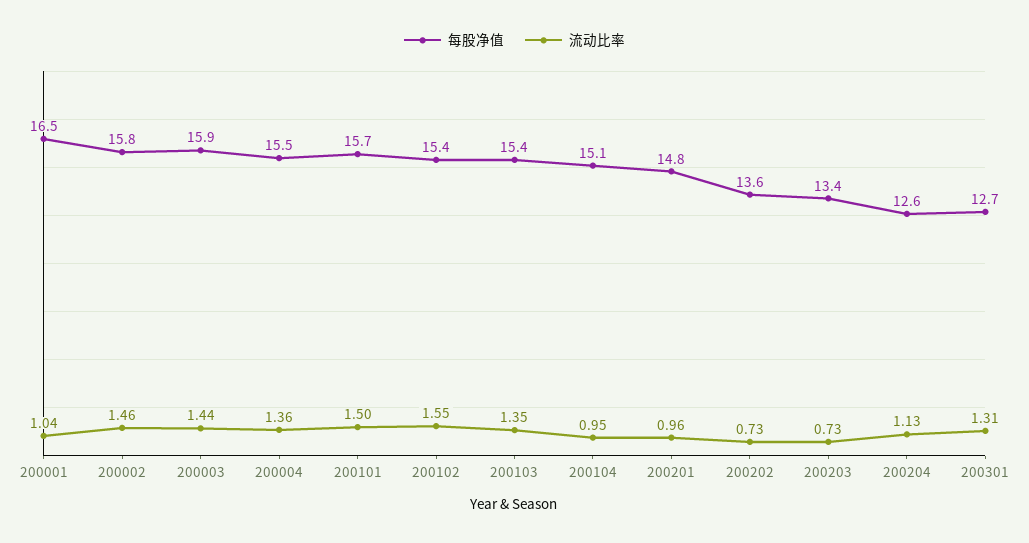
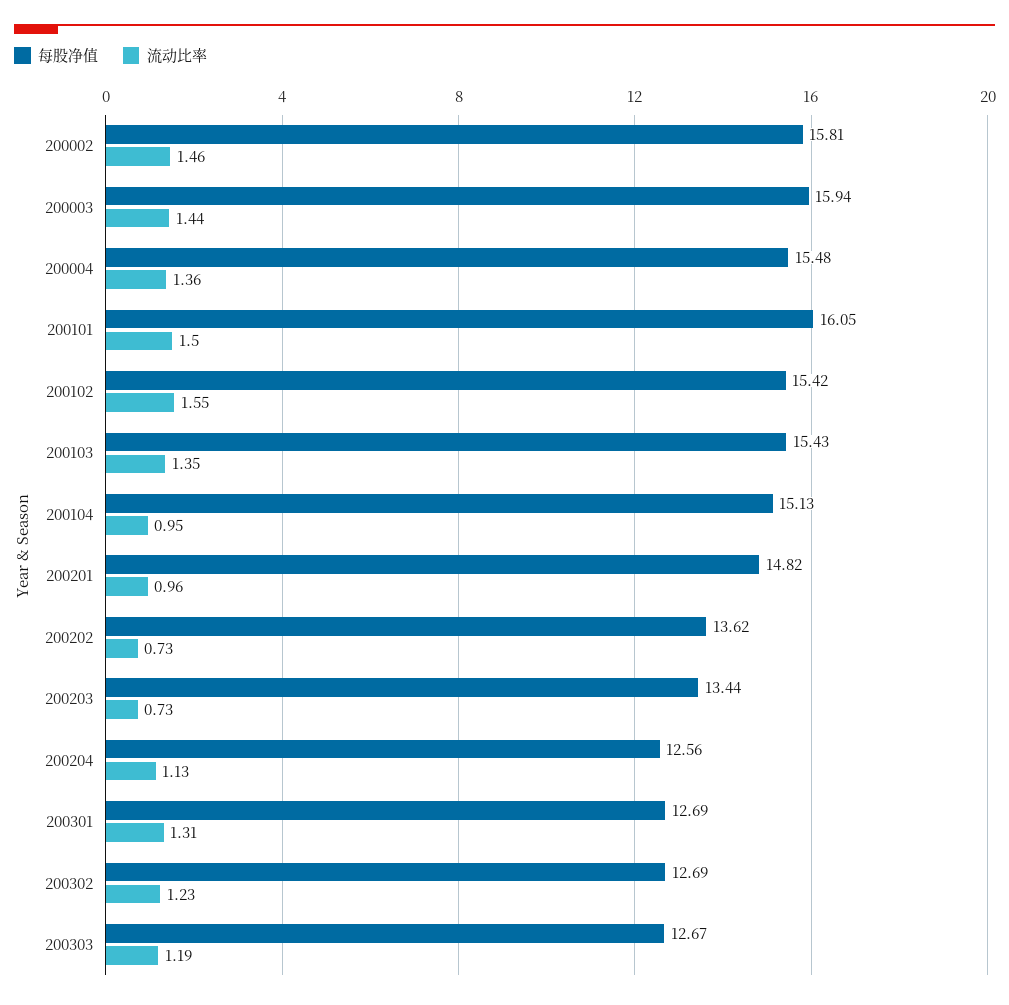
每股净值, 200001: 16.5 -> none
流动比率, 200001: 1.04 -> none
每股净值, 200101: 15.7 -> 16.05
每股净值, 200302: none -> 12.69
流动比率, 200302: none -> 1.23
每股净值, 200303: none -> 12.67
流动比率, 200303: none -> 1.19

